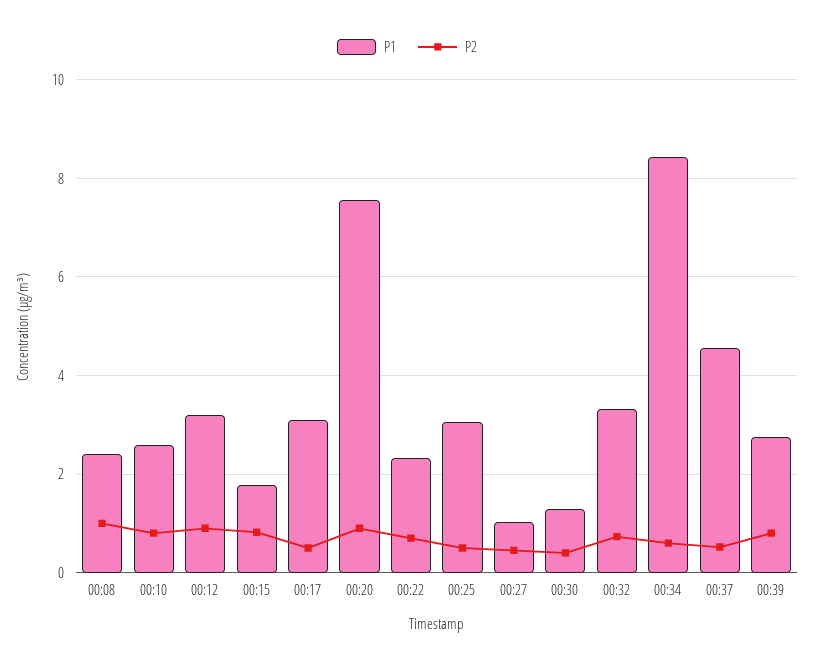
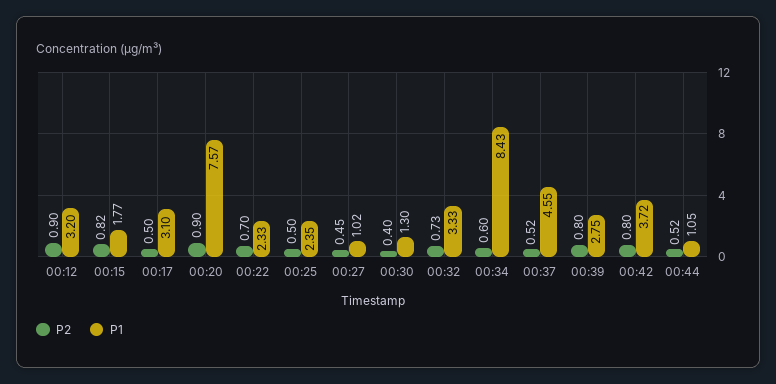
P1, 00:08: 2.4 -> none
P2, 00:08: 1 -> none
P1, 00:10: 2.6 -> none
P2, 00:10: 0.8 -> none
P1, 00:25: 3 -> 2.35
P2, 00:42: none -> 0.8
P1, 00:42: none -> 3.72
P2, 00:44: none -> 0.52
P1, 00:44: none -> 1.05

